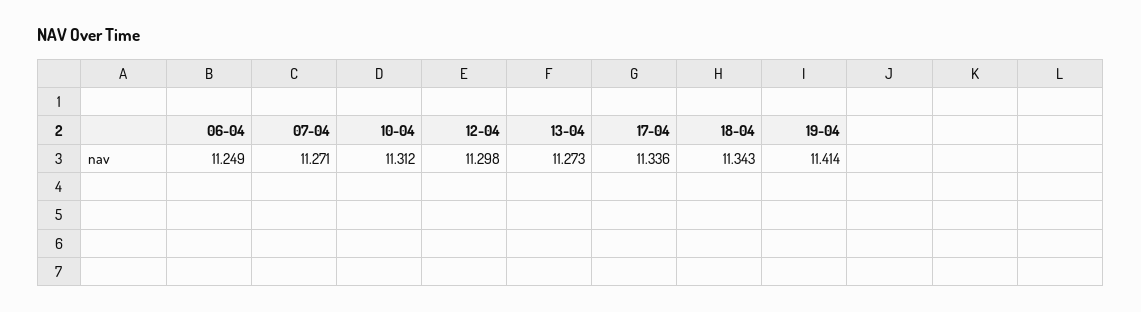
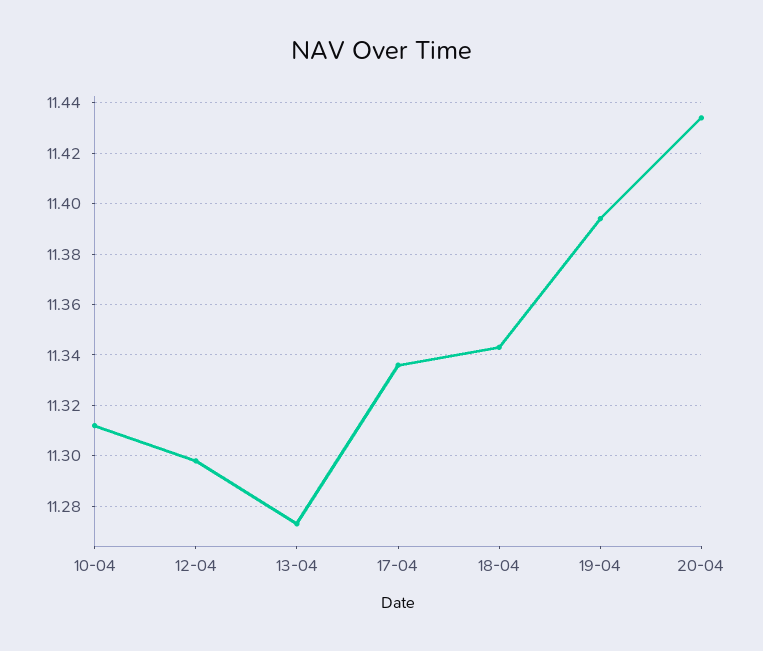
06-04: 11.249 -> none
07-04: 11.271 -> none
19-04: 11.414 -> 11.395
20-04: none -> 11.435

